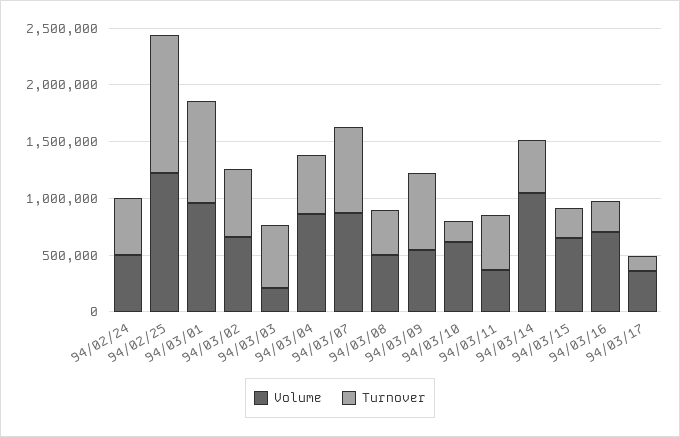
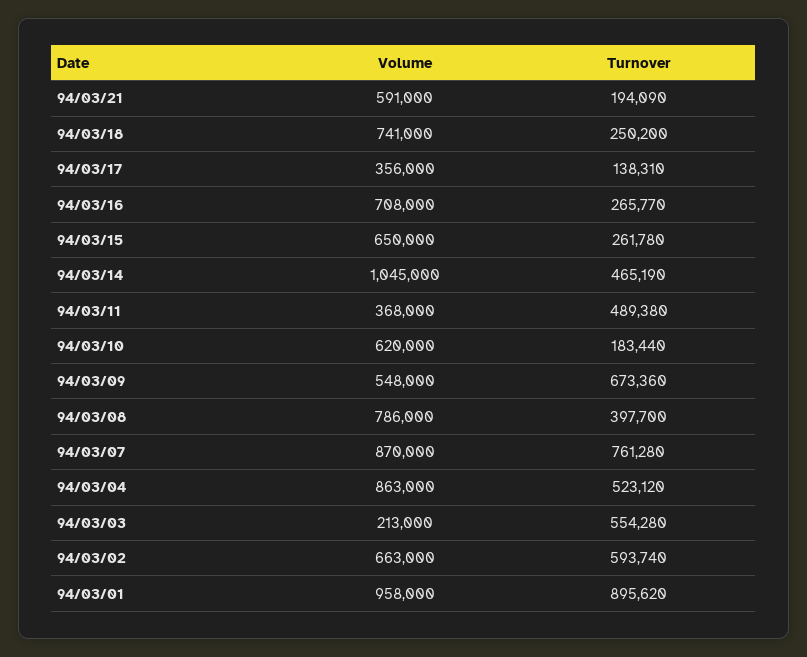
Volume, 94/02/24: 500000 -> none
Turnover, 94/02/24: 500000 -> none
Volume, 94/02/25: 1200000 -> none
Turnover, 94/02/25: 1200000 -> none
Volume, 94/03/08: 500000 -> 786000
Volume, 94/03/21: none -> 591000
Turnover, 94/03/21: none -> 194090
Volume, 94/03/18: none -> 741000
Turnover, 94/03/18: none -> 250200

